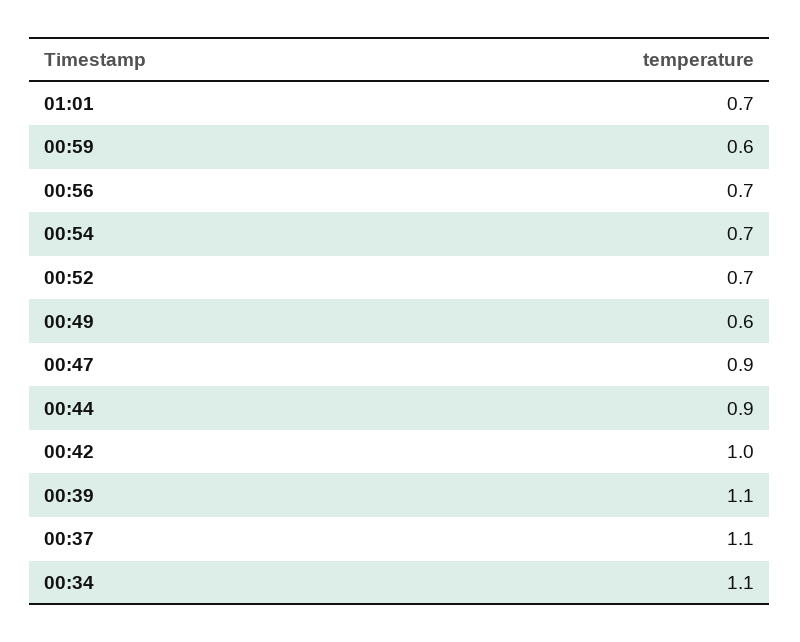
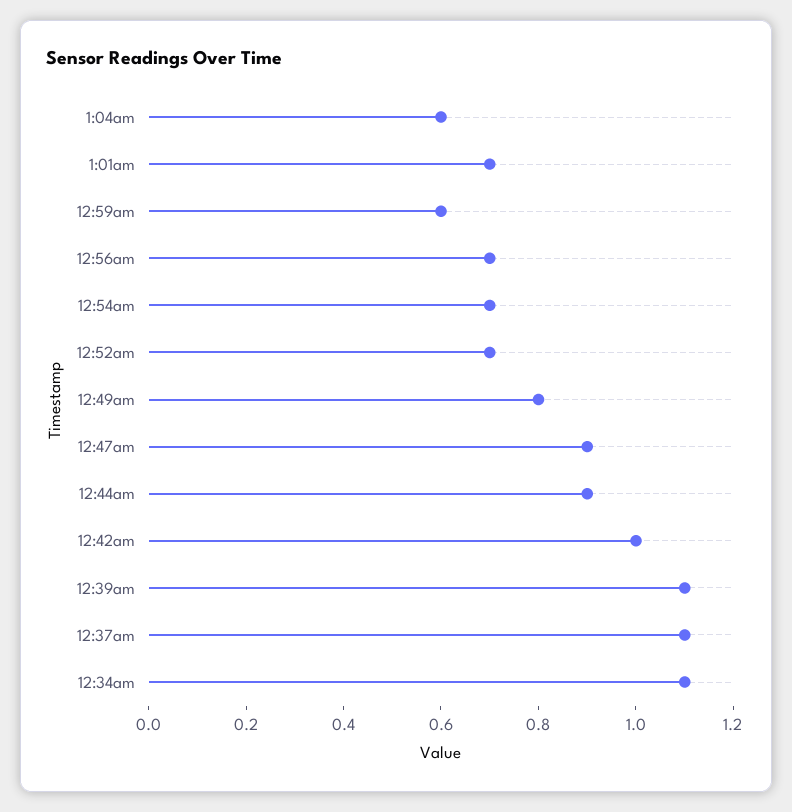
00:49: 0.6 -> 0.8
1:04am: none -> 0.6

